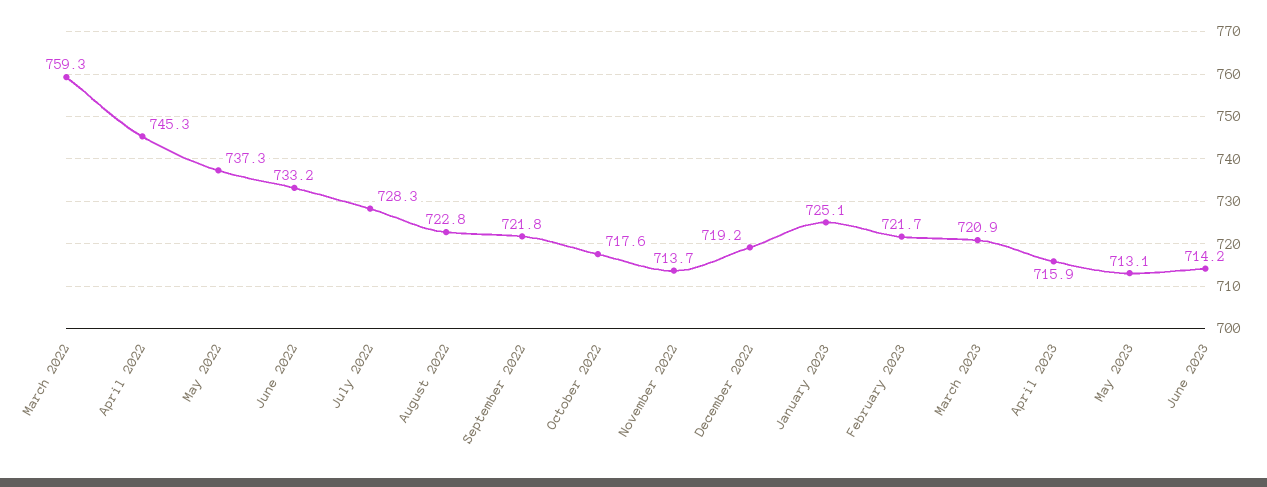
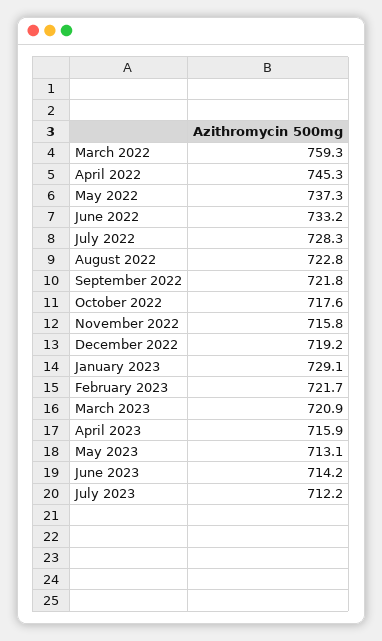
November 2022: 713.7 -> 715.8
January 2023: 725.1 -> 729.1
July 2023: none -> 712.2

